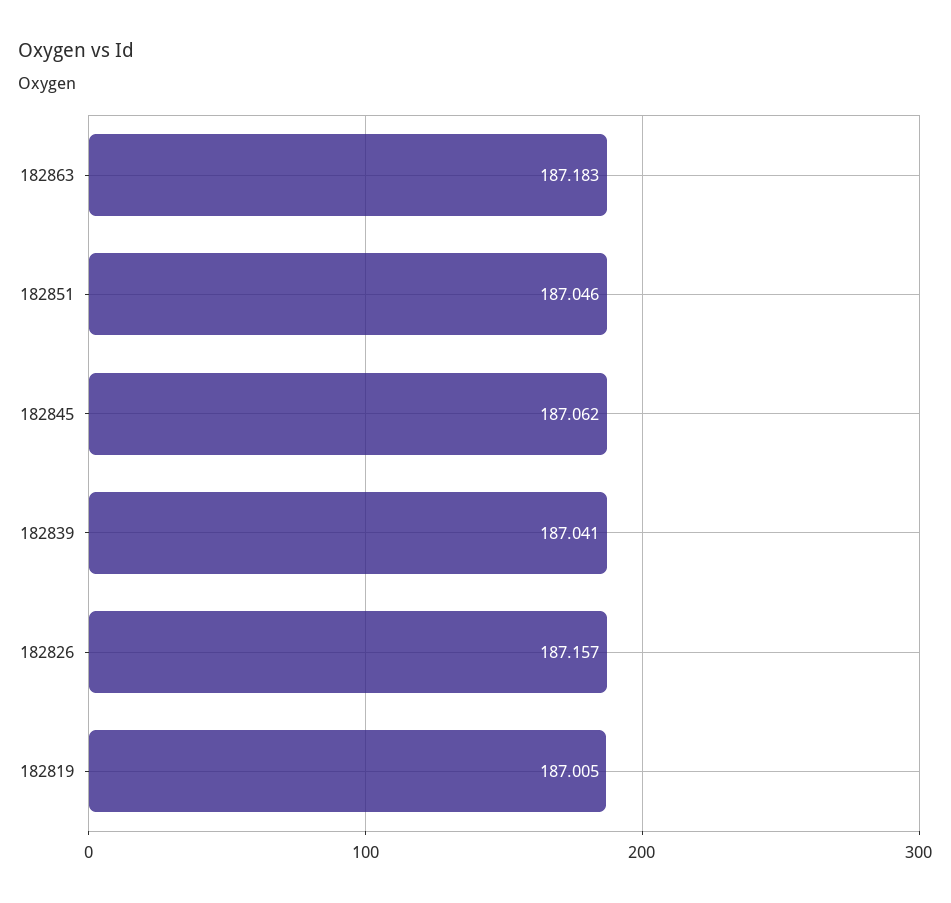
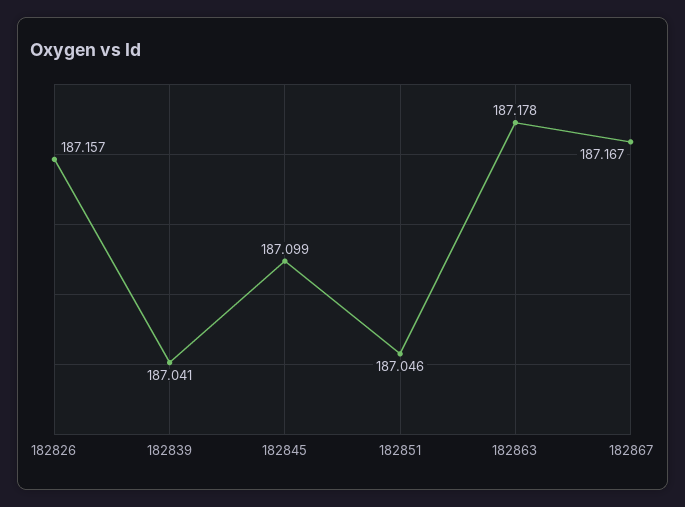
182863: 187.183 -> 187.178
182845: 187.062 -> 187.099
182819: 187.005 -> none
182867: none -> 187.167

